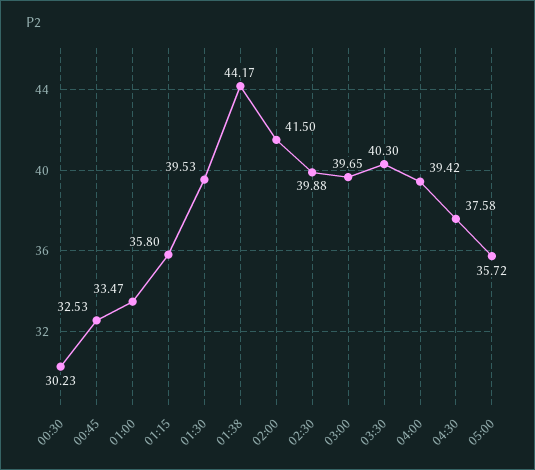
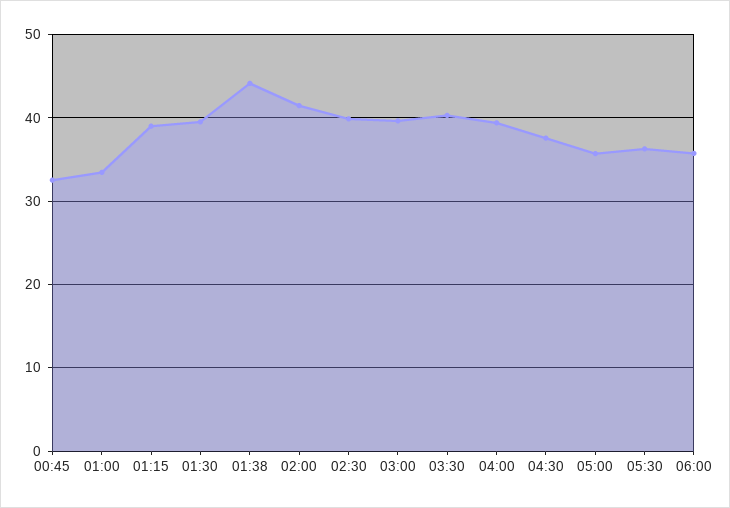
00:30: 30.23 -> none
01:15: 35.8 -> 39
05:30: none -> 36
06:00: none -> 36

